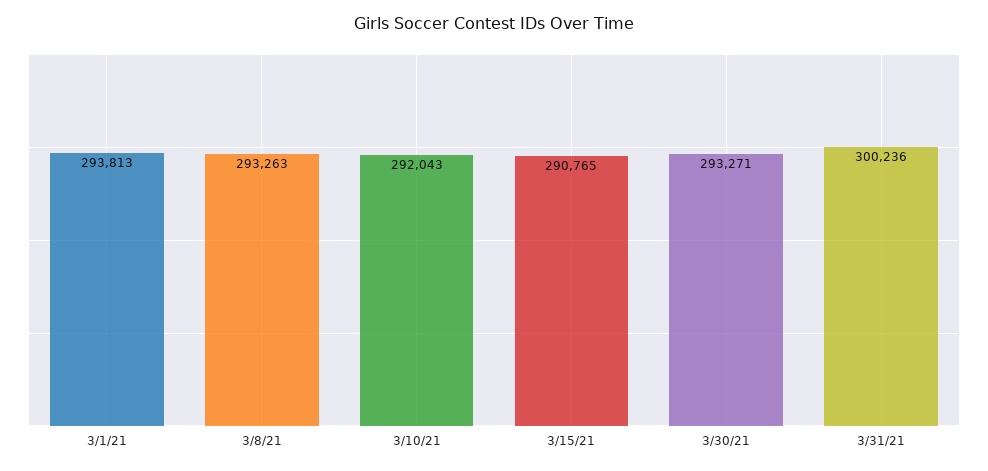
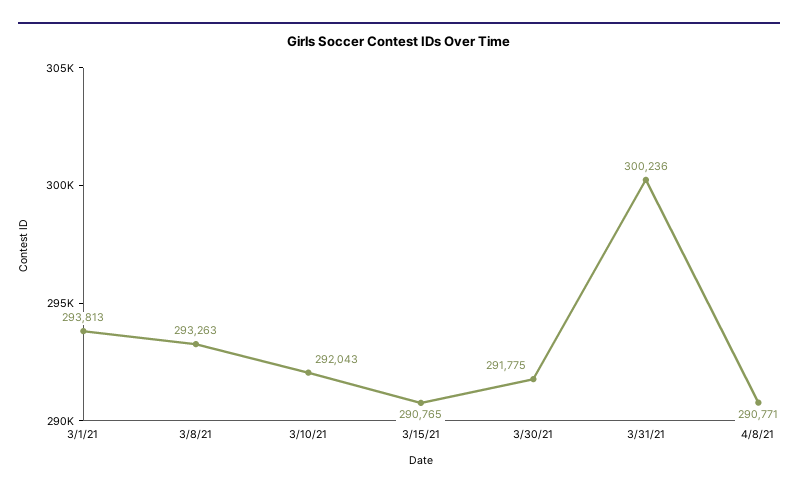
3/30/21: 293271 -> 291775
4/8/21: none -> 290771

